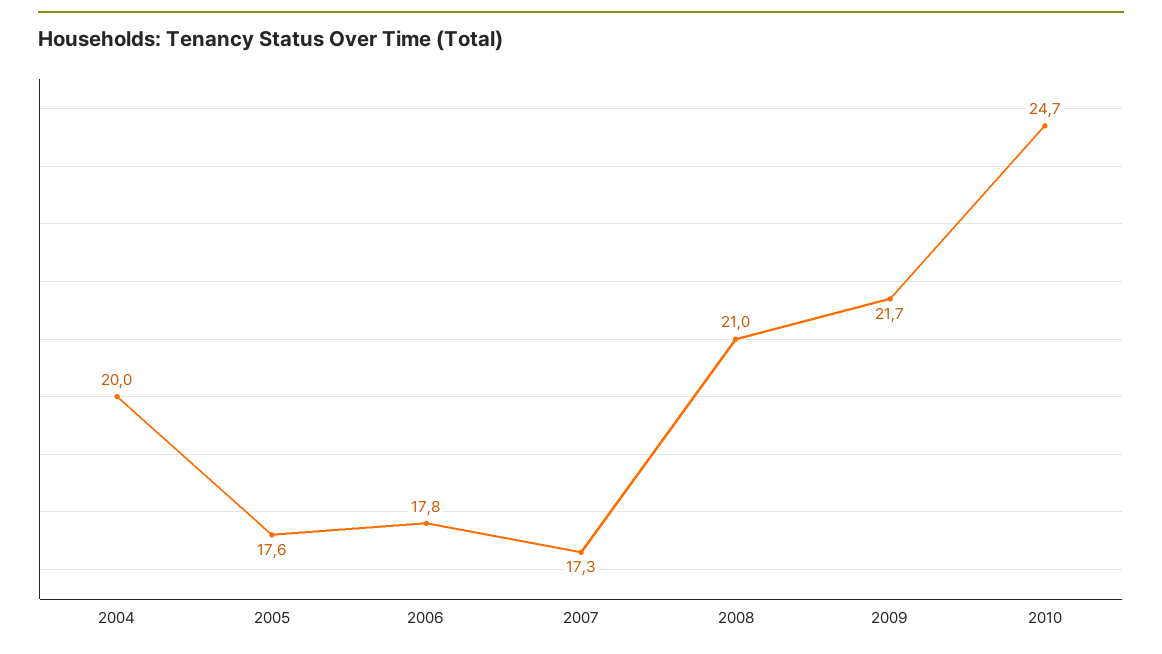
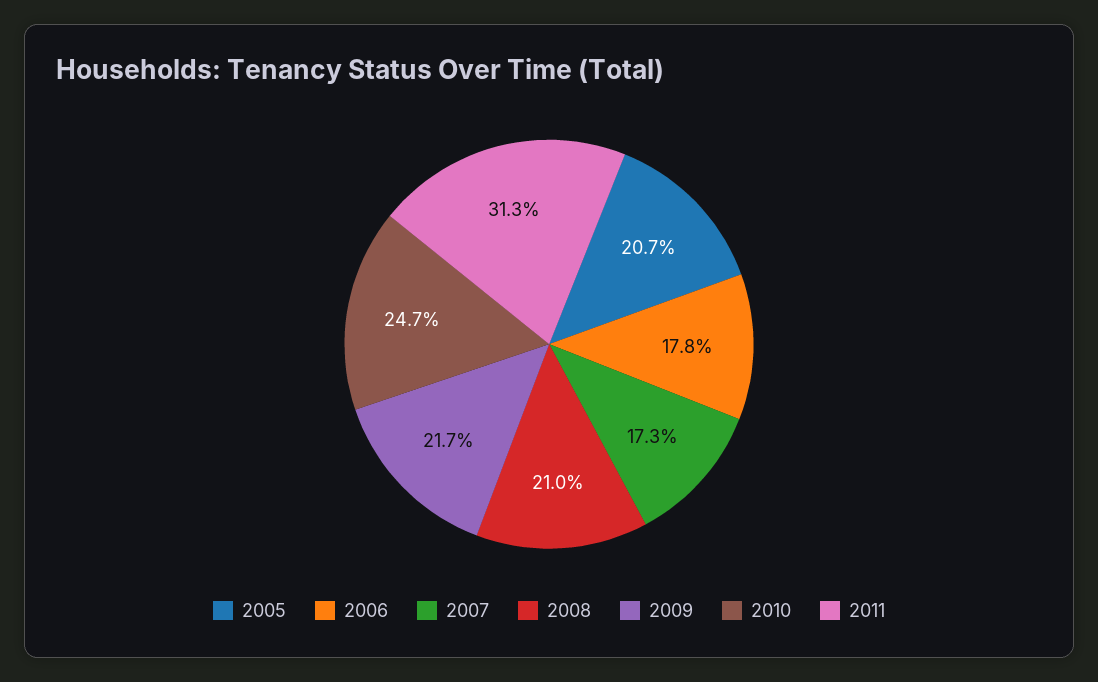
2004: 20 -> none
2005: 17.6 -> 20.7
2011: none -> 31.3

